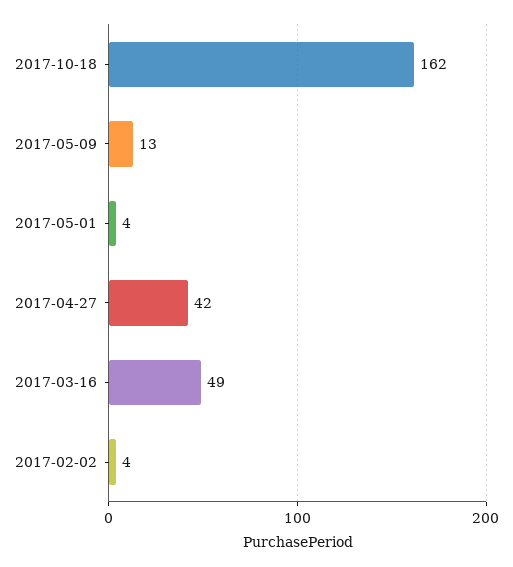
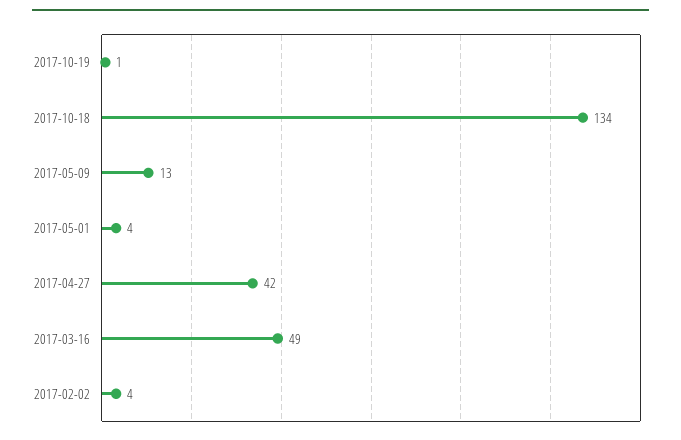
2017-10-18: 162 -> 134
2017-10-19: none -> 1

